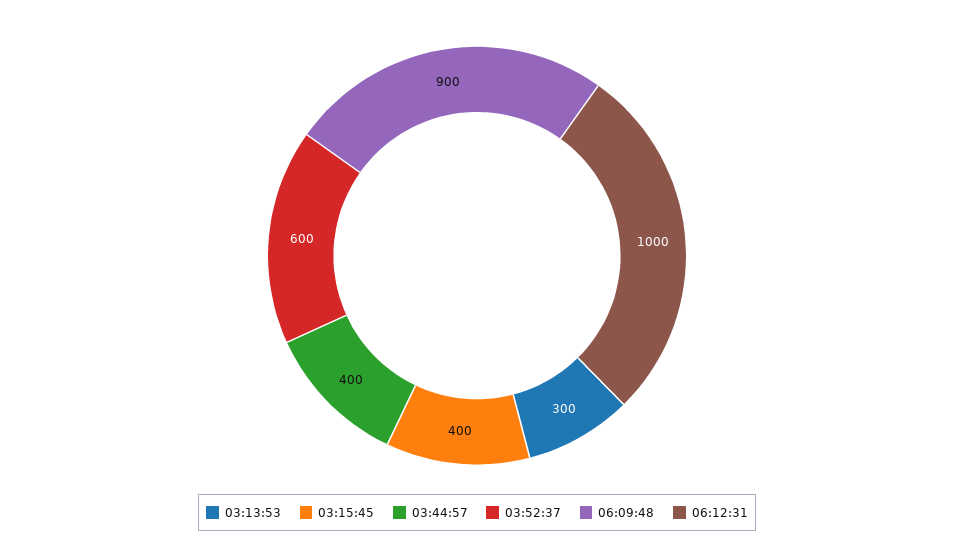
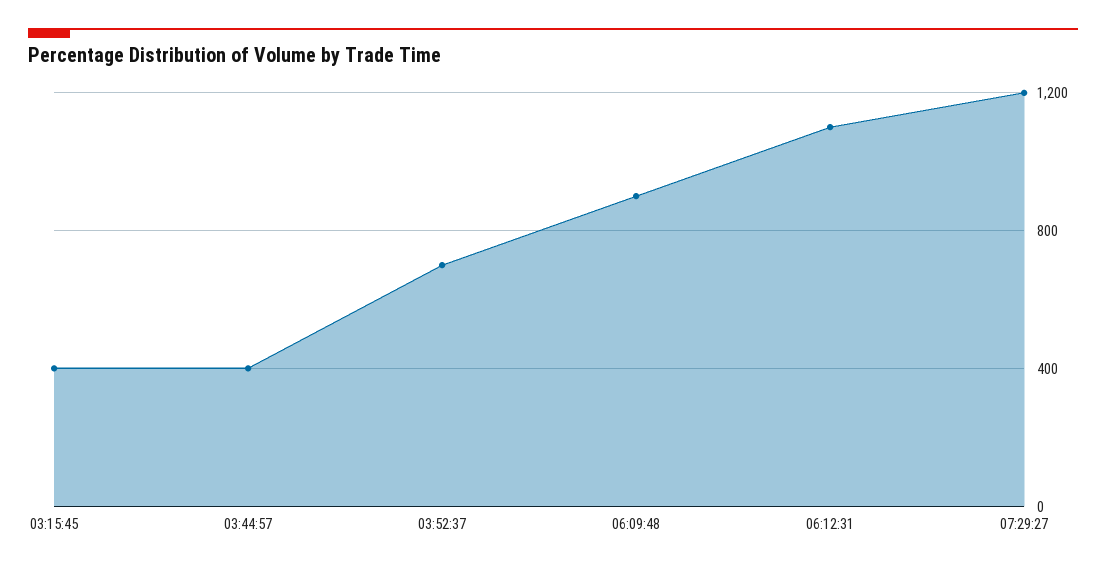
03:13:53: 300 -> none
03:52:37: 600 -> 700
06:12:31: 1000 -> 1100
07:29:27: none -> 1200

